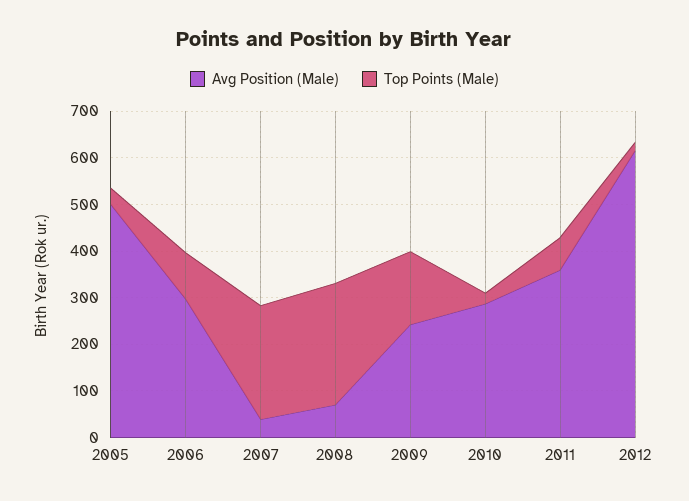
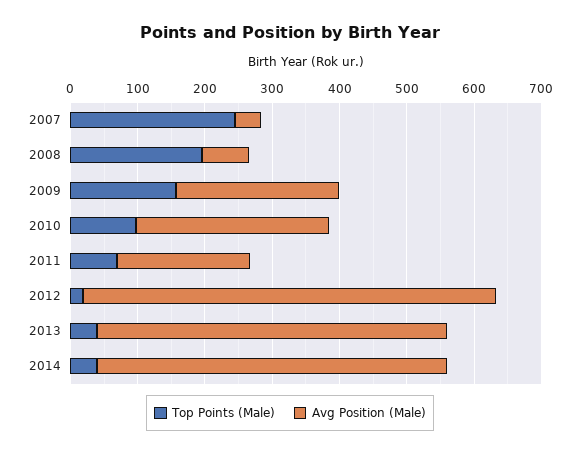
Avg Position (Male), 2005: 500 -> none
Top Points (Male), 2005: 40 -> none
Avg Position (Male), 2006: 300 -> none
Top Points (Male), 2006: 100 -> none
Top Points (Male), 2008: 260 -> 200
Top Points (Male), 2010: 20 -> 100
Avg Position (Male), 2011: 360 -> 200
Top Points (Male), 2013: none -> 40
Avg Position (Male), 2013: none -> 520
Top Points (Male), 2014: none -> 40
Avg Position (Male), 2014: none -> 520

